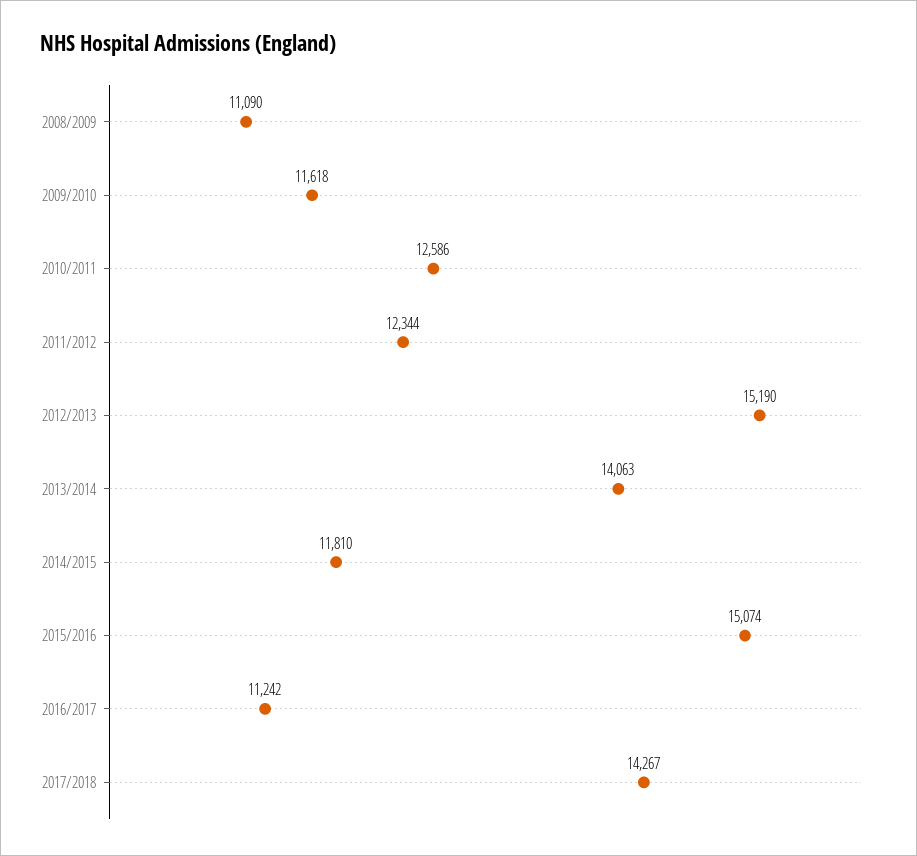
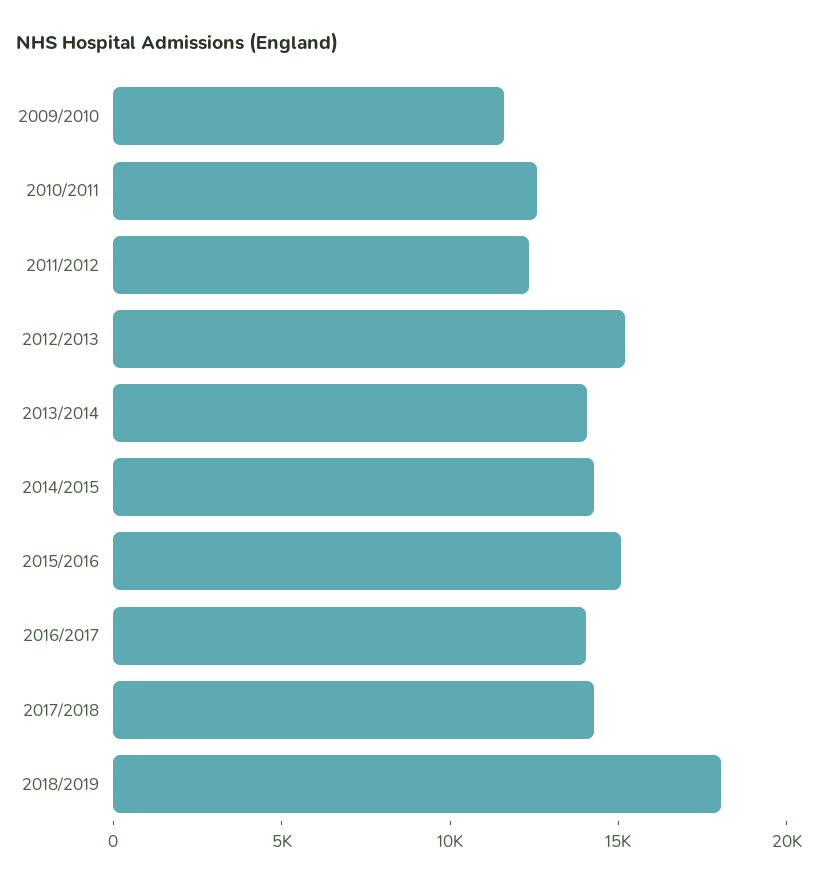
2008/2009: 11090 -> none
2014/2015: 11810 -> 14000
2016/2017: 11242 -> 14000
2018/2019: none -> 18000

